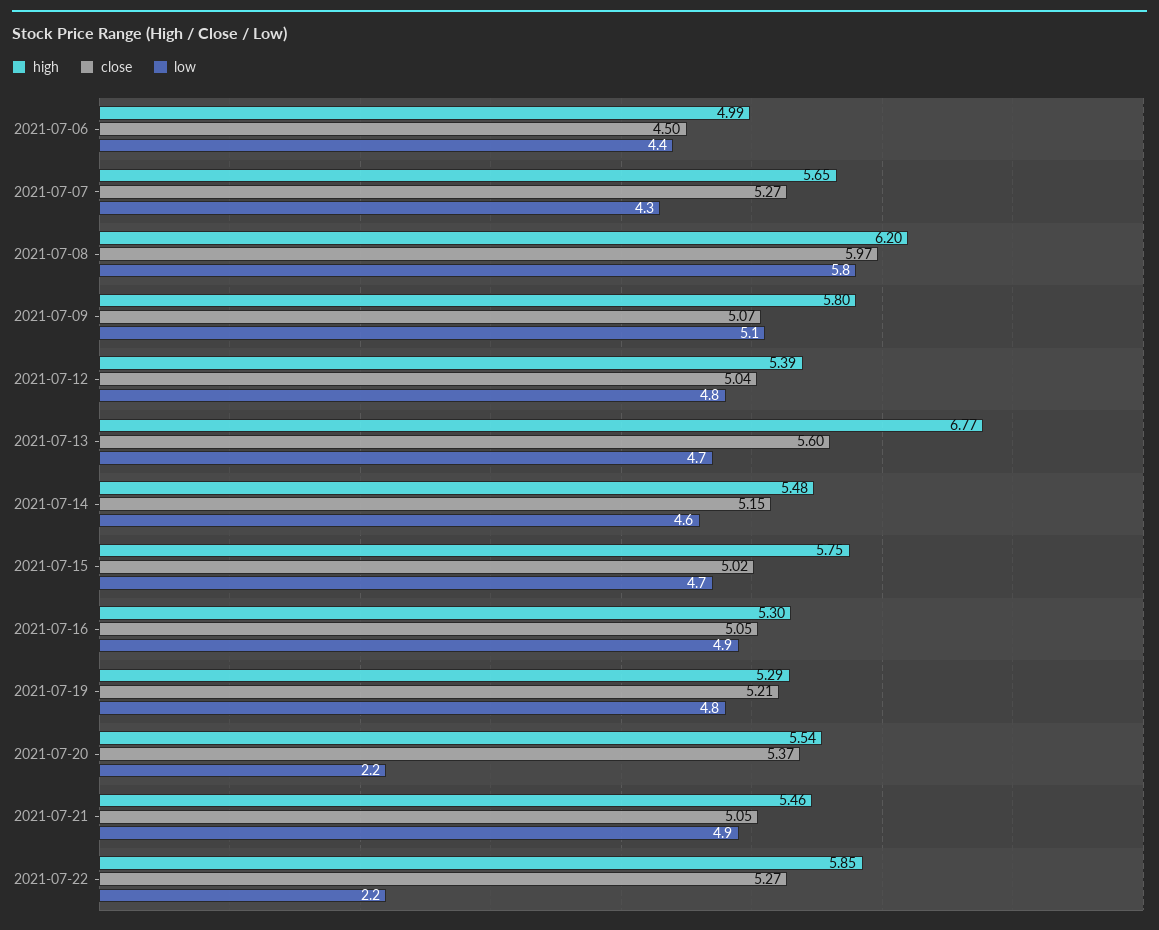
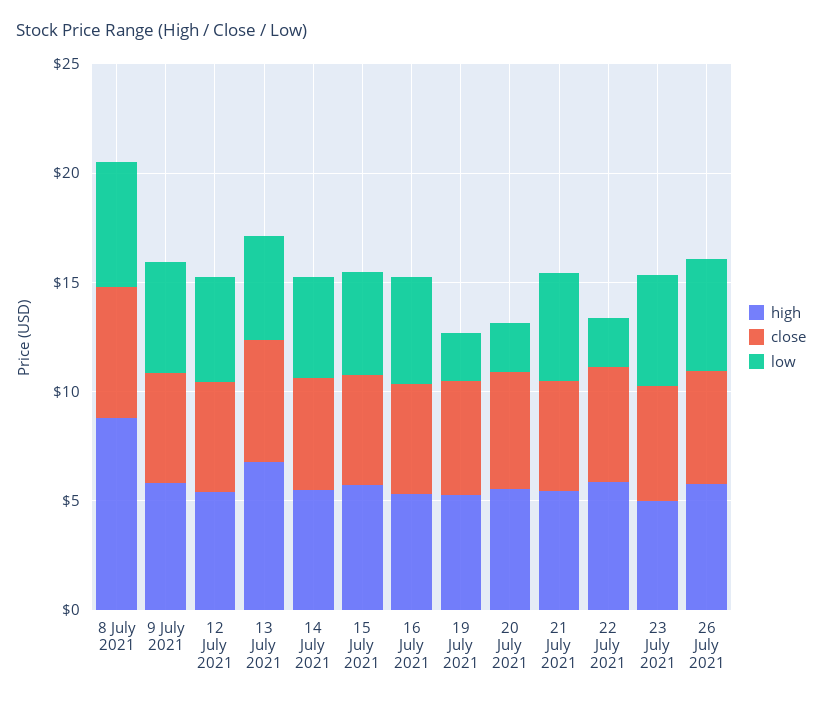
high, 2021-07-06: 4.99 -> none
close, 2021-07-06: 4.5 -> none
low, 2021-07-06: 4.4 -> none
high, 2021-07-07: 5.65 -> none
close, 2021-07-07: 5.27 -> none
low, 2021-07-07: 4.3 -> none
high, 2021-07-08: 6.2 -> 9
low, 2021-07-19: 4.8 -> 2
high, 23 July 2021: none -> 5
close, 23 July 2021: none -> 5
low, 23 July 2021: none -> 5
high, 26 July 2021: none -> 6
close, 26 July 2021: none -> 5
low, 26 July 2021: none -> 5

